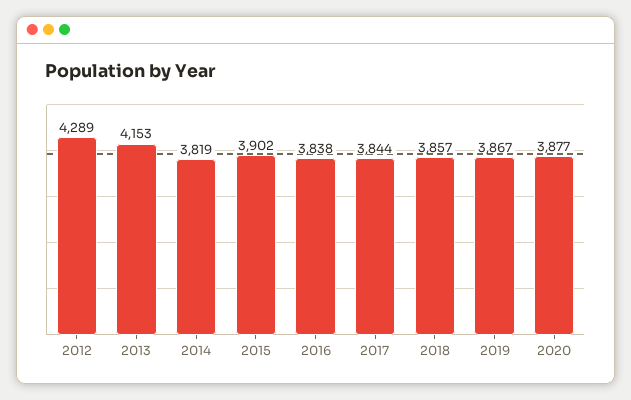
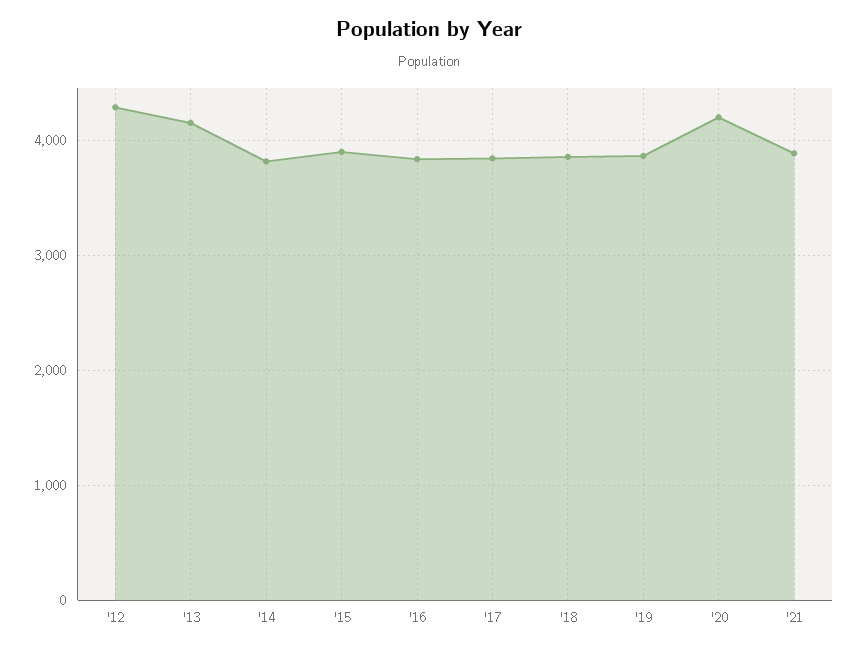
2020: 3877 -> 4200
'21: none -> 3900

